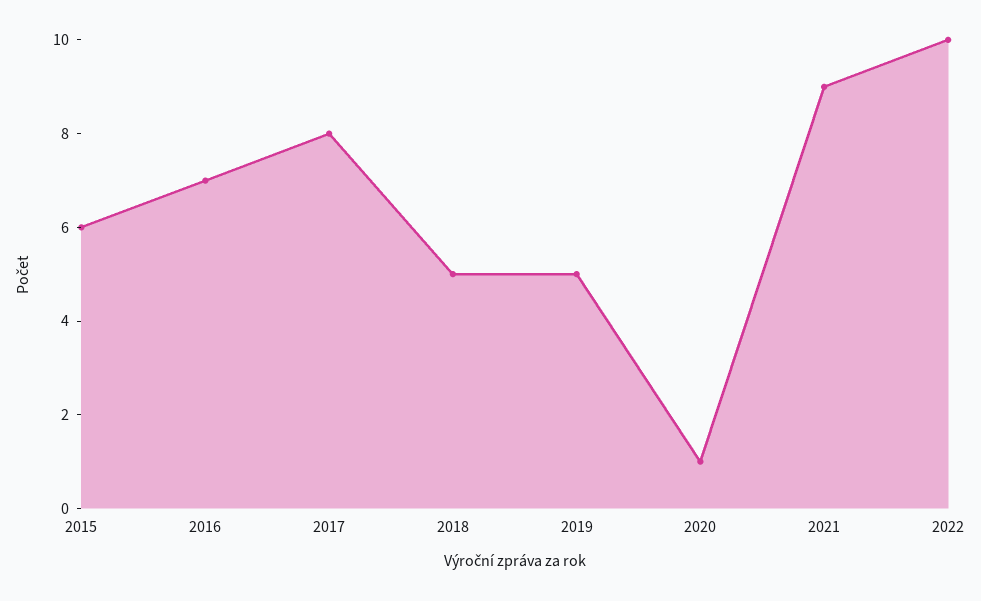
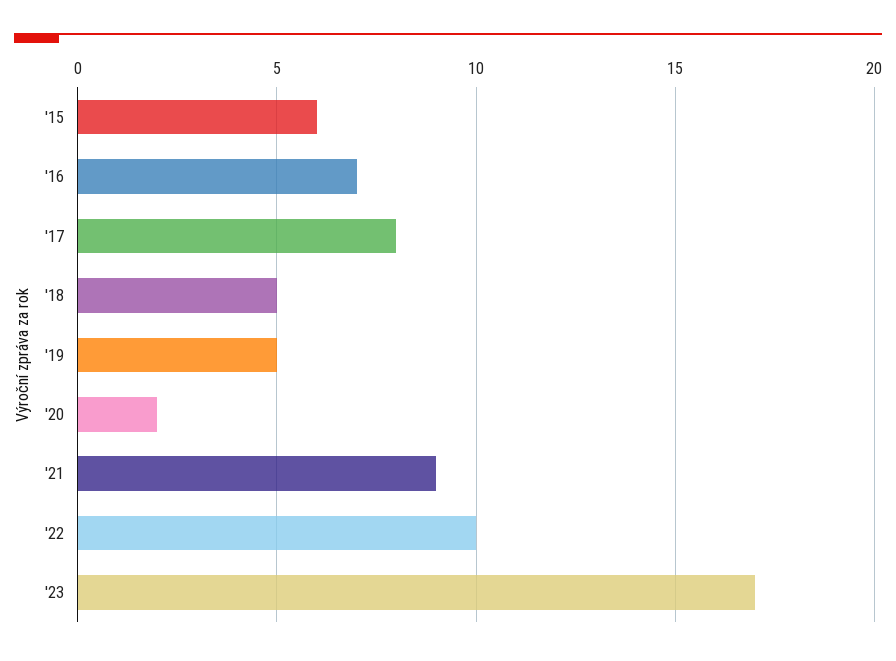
2020: 1 -> 2
'23: none -> 17

